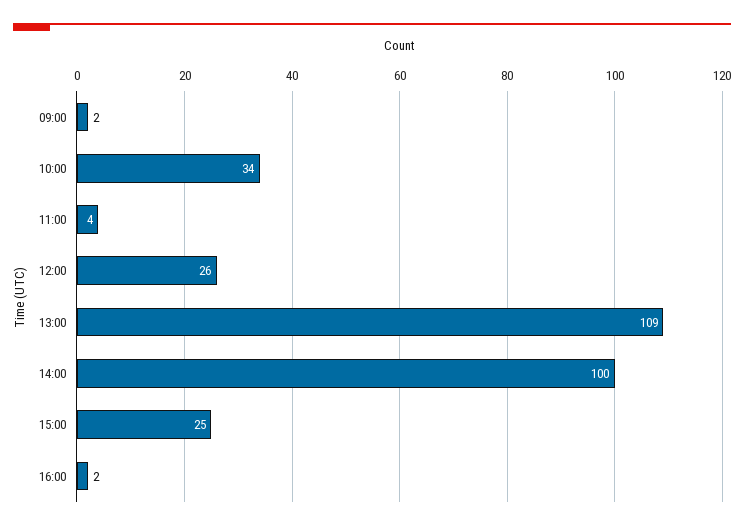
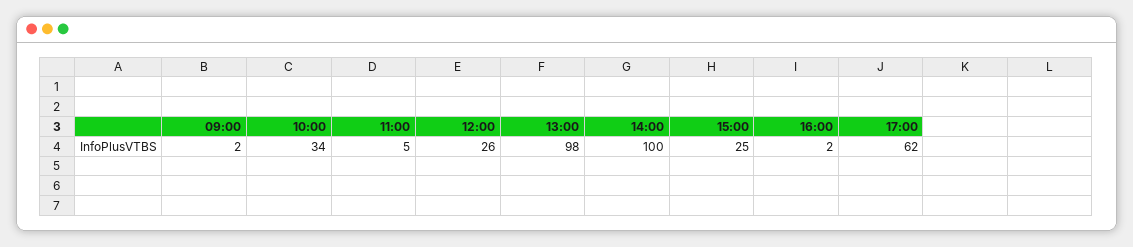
11:00: 4 -> 5
13:00: 109 -> 98
17:00: none -> 62

